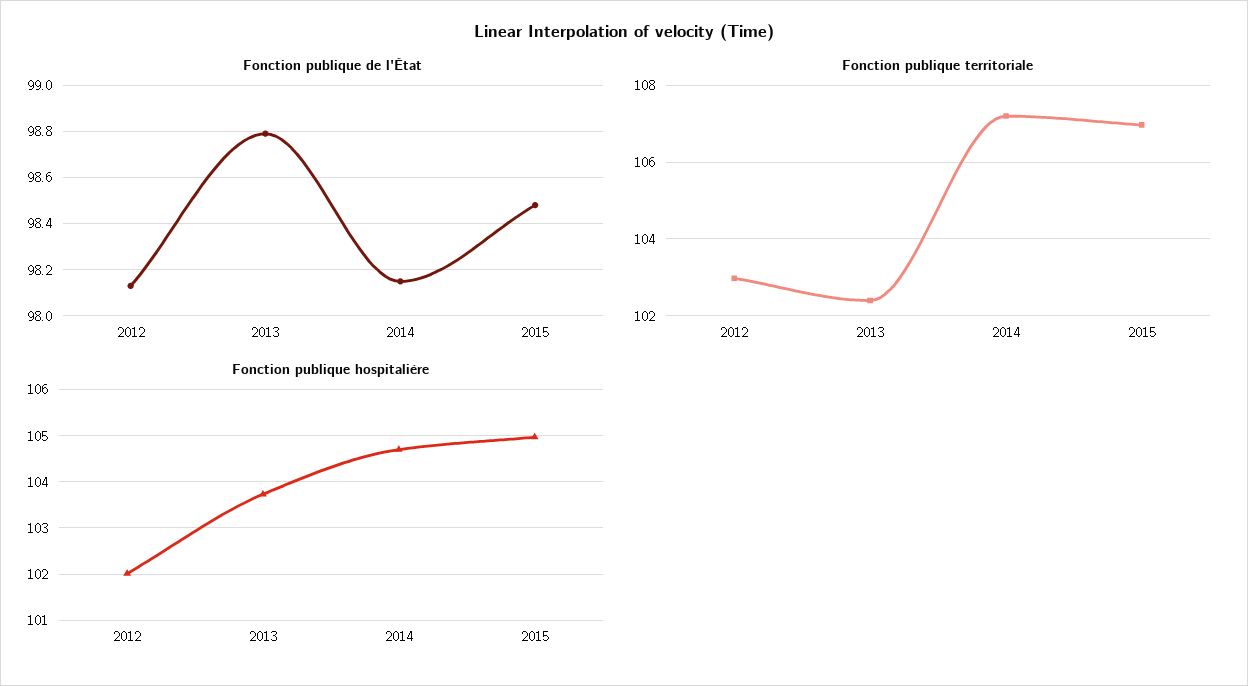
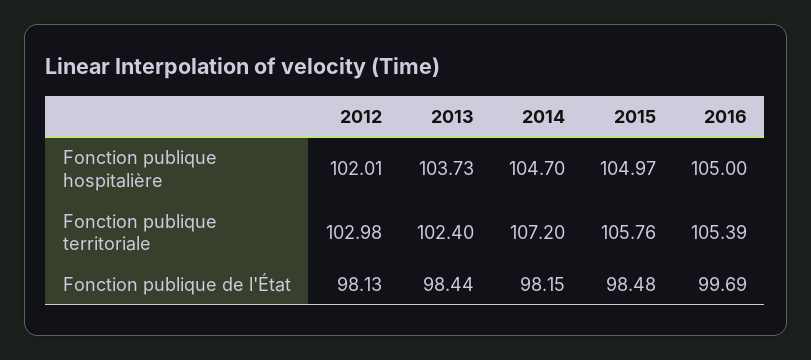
Fonction publique de l'État, 2013: 98.8 -> 98.44
Fonction publique territoriale, 2015: 107 -> 105.76
Fonction publique hospitalière, 2016: none -> 105
Fonction publique territoriale, 2016: none -> 105.39
Fonction publique de l'État, 2016: none -> 99.69

